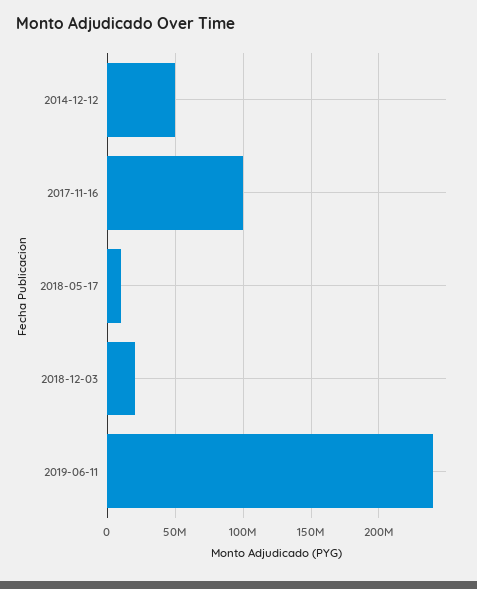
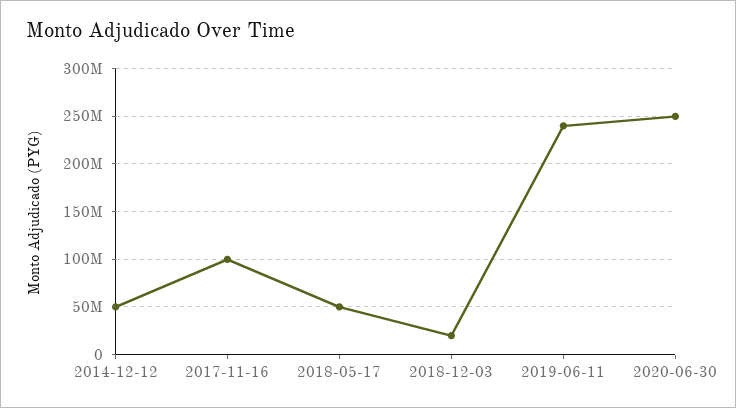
2018-05-17: 10000000 -> 50000000
2020-06-30: none -> 250000000

